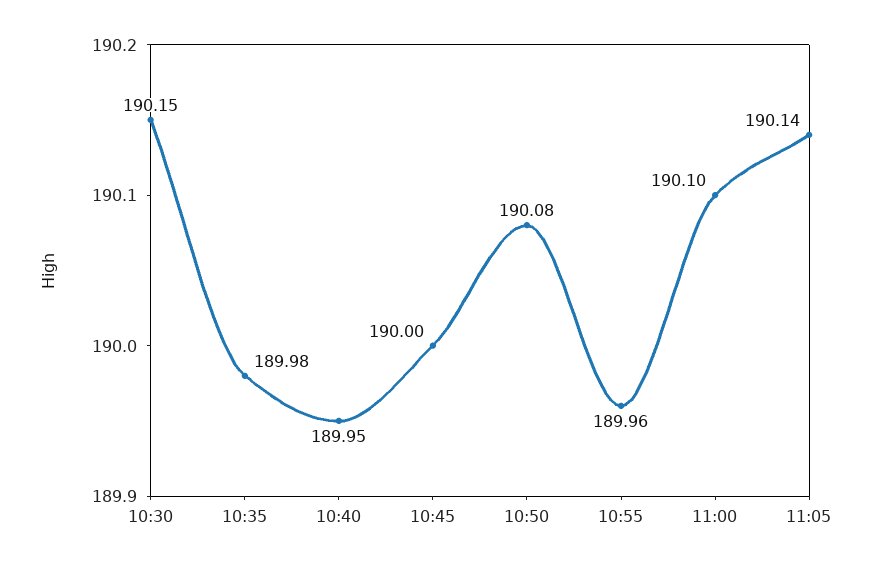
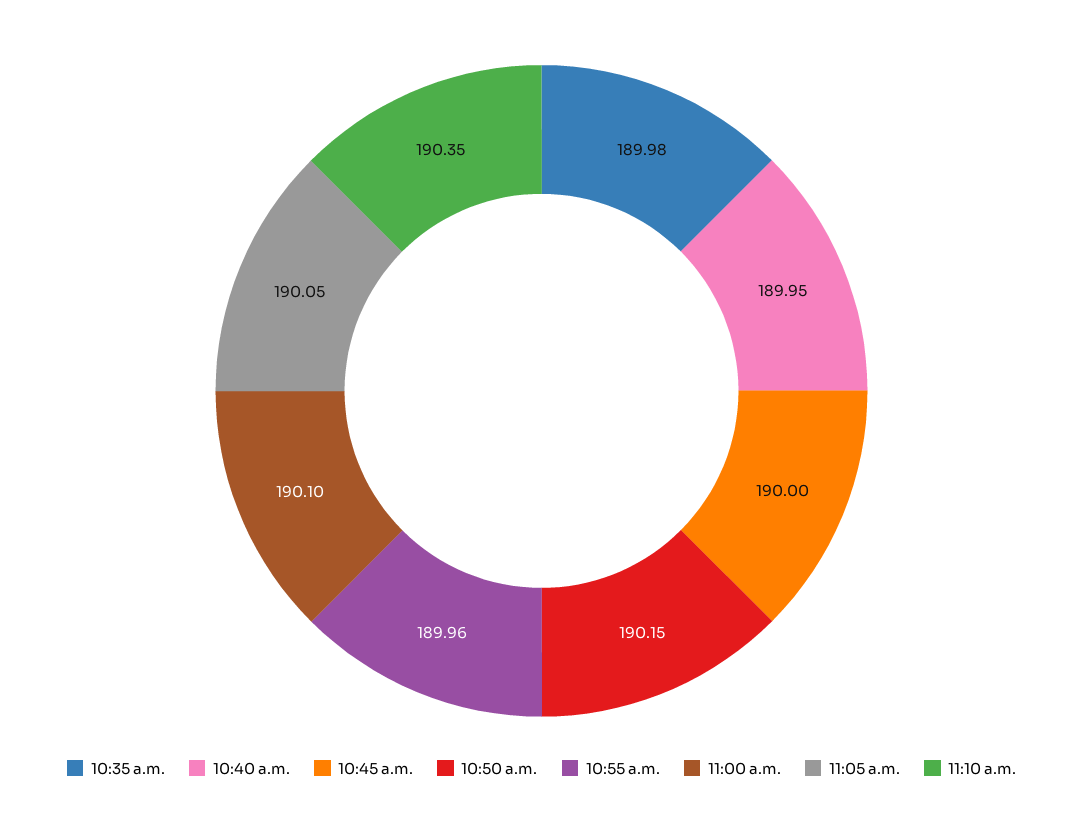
10:30: 190.15 -> none
10:50: 190.08 -> 190.15
11:05: 190.14 -> 190.05
11:10 a.m.: none -> 190.35

